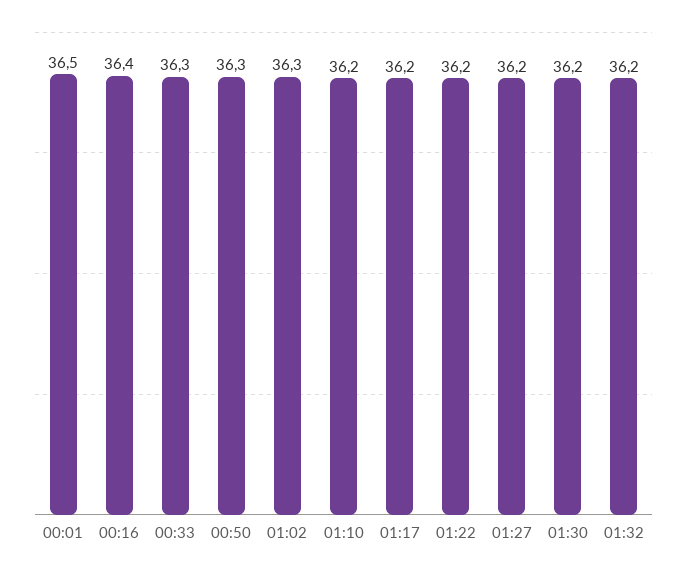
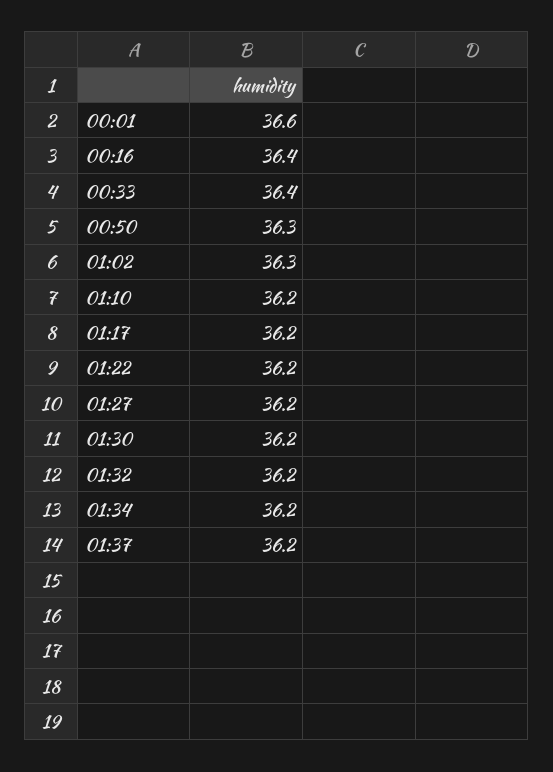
00:01: 36.5 -> 36.6
00:33: 36.3 -> 36.4
01:34: none -> 36.2
01:37: none -> 36.2

